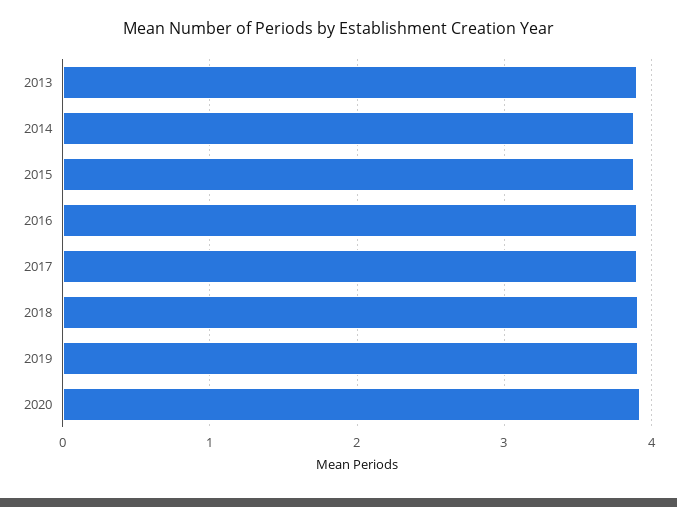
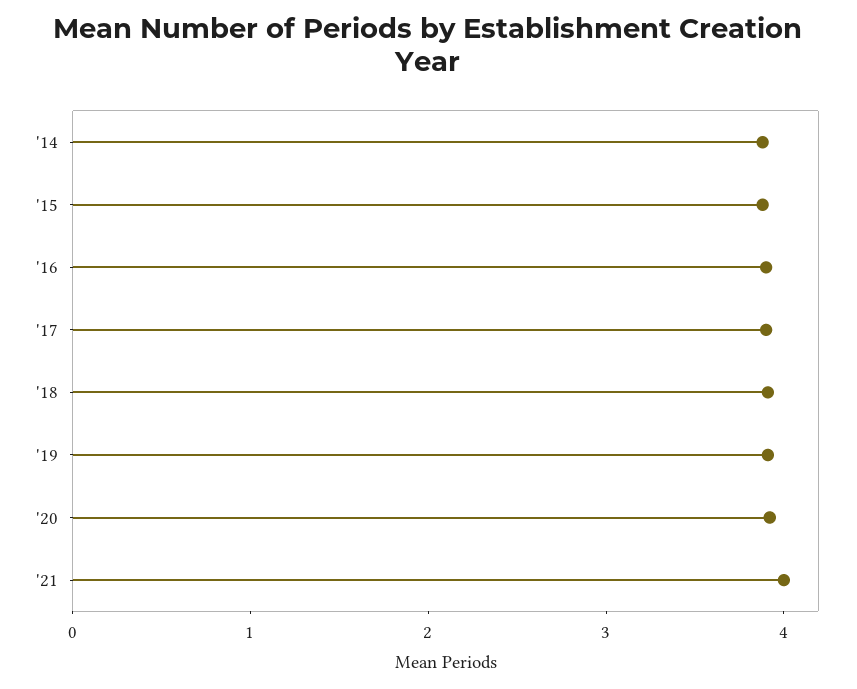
2013: 3.9 -> none
'21: none -> 4

